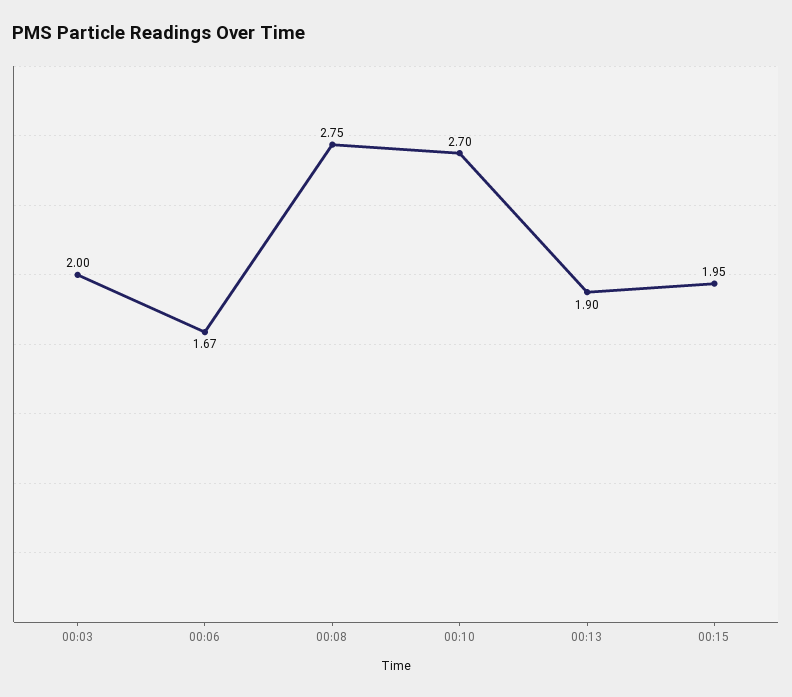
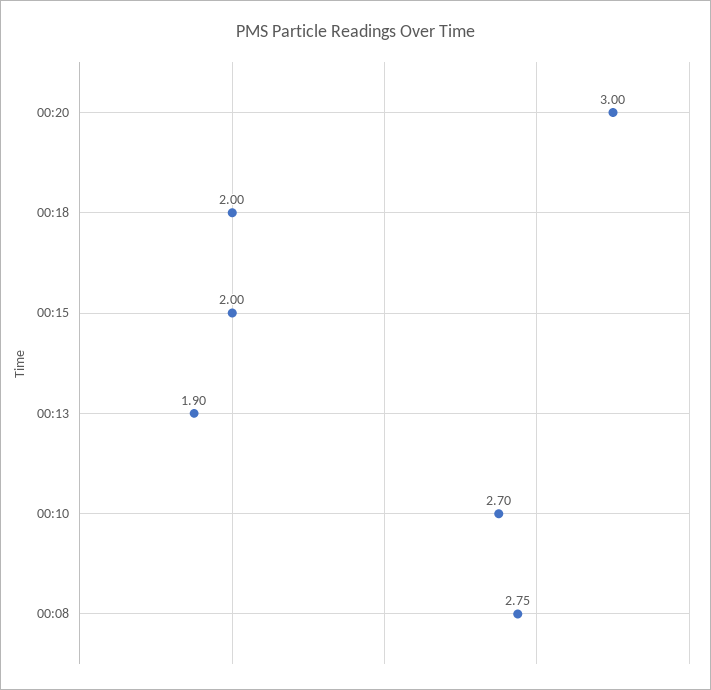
00:03: 2 -> none
00:06: 1.67 -> none
00:15: 1.95 -> 2
00:20: none -> 3
00:18: none -> 2

